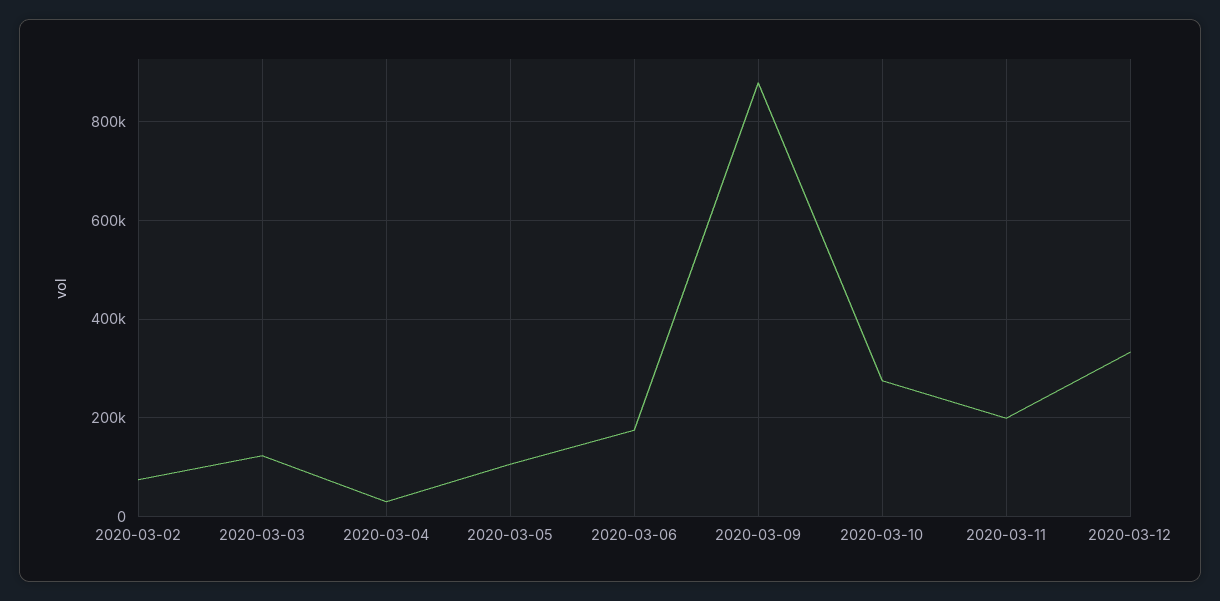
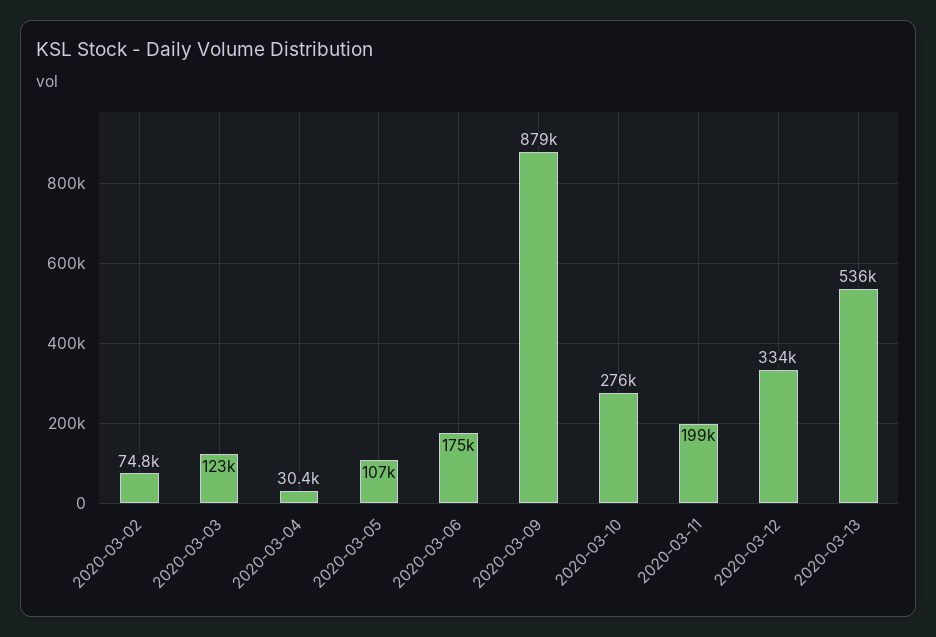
2020-03-13: none -> 536000

